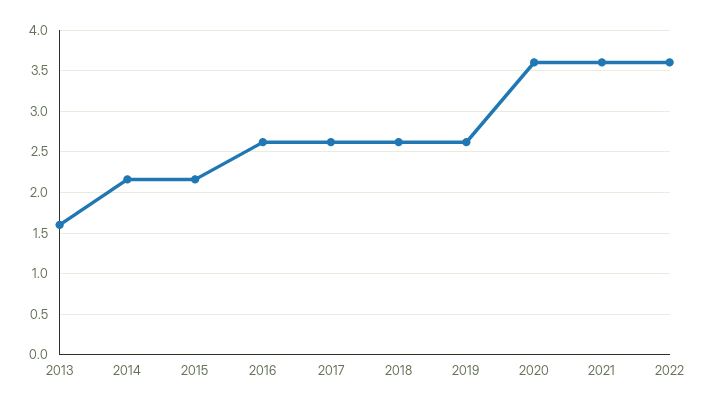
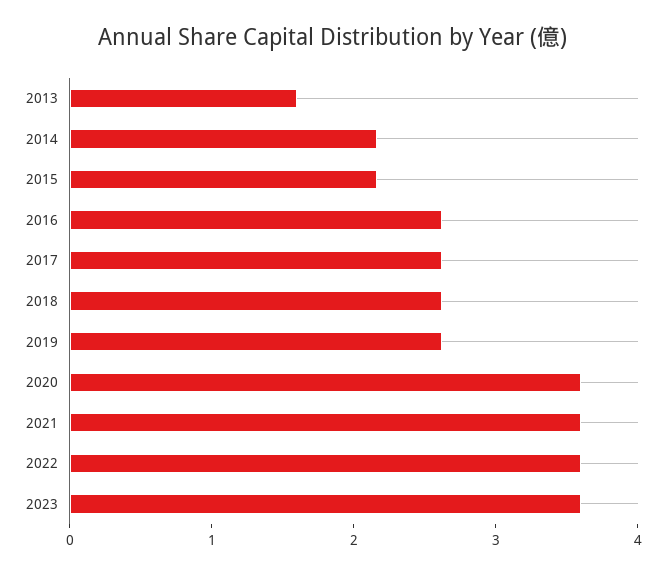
2023: none -> 3.6

